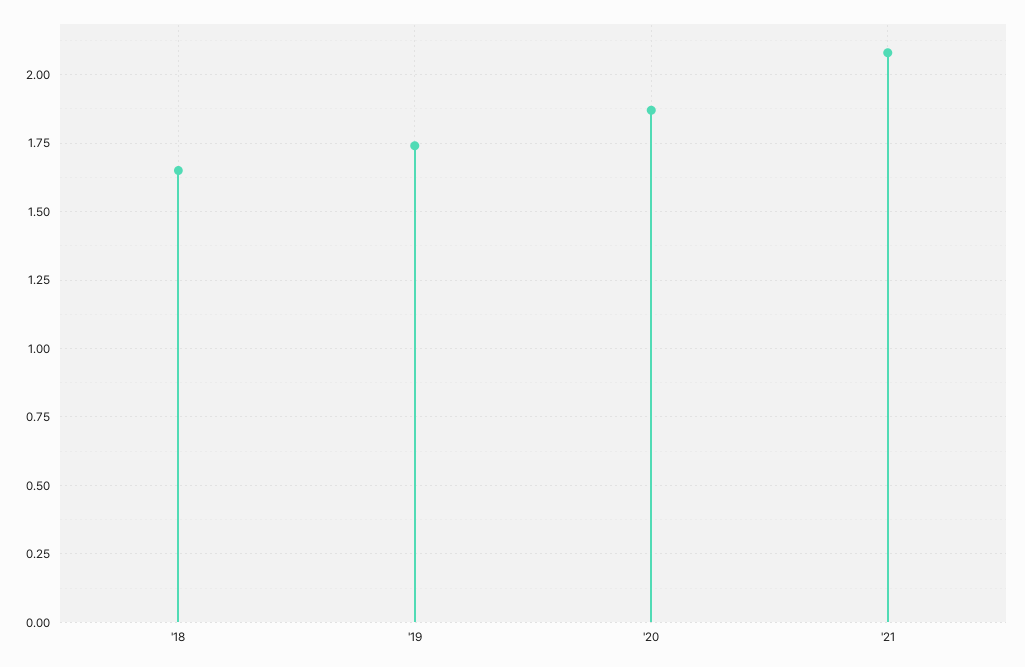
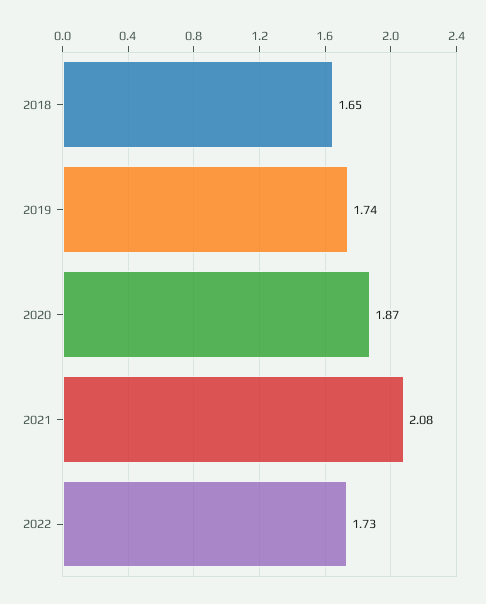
2022: none -> 1.73

